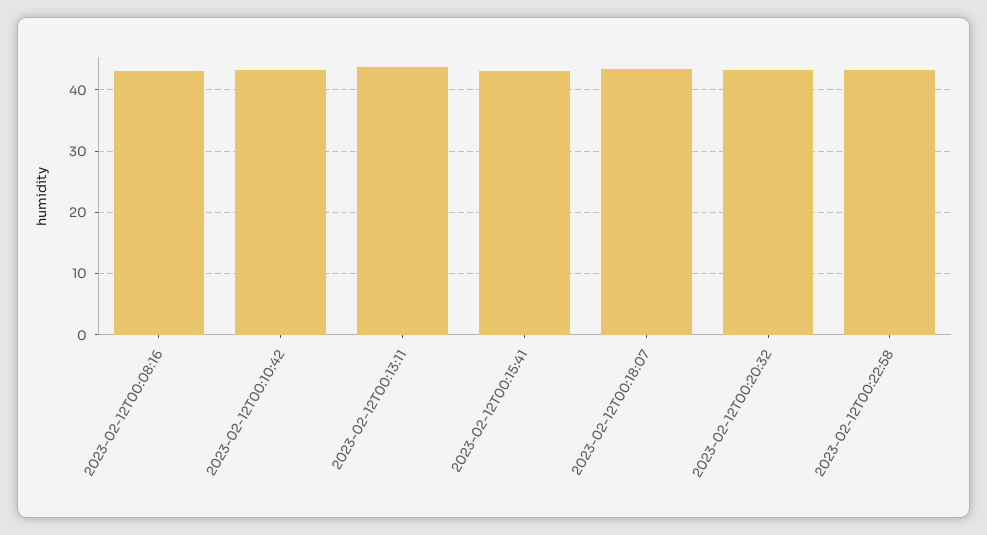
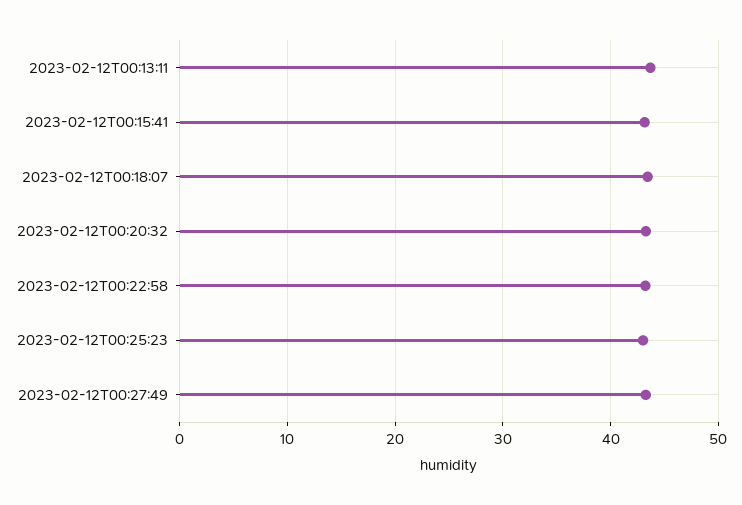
2023-02-12T00:08:16: 43 -> none
2023-02-12T00:10:42: 43 -> none
2023-02-12T00:25:23: none -> 43
2023-02-12T00:27:49: none -> 43

